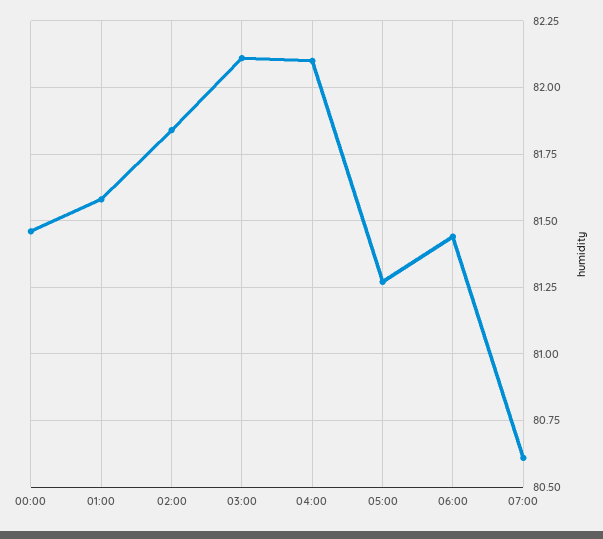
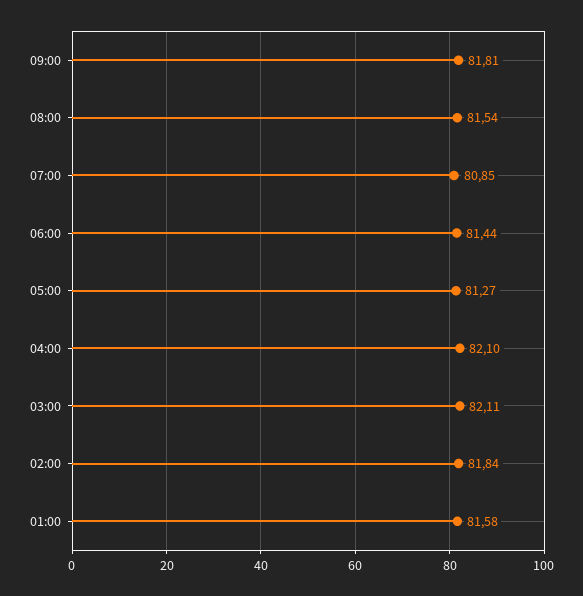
00:00: 81.45 -> none
07:00: 80.6 -> 80.85
09:00: none -> 81.81
08:00: none -> 81.54

